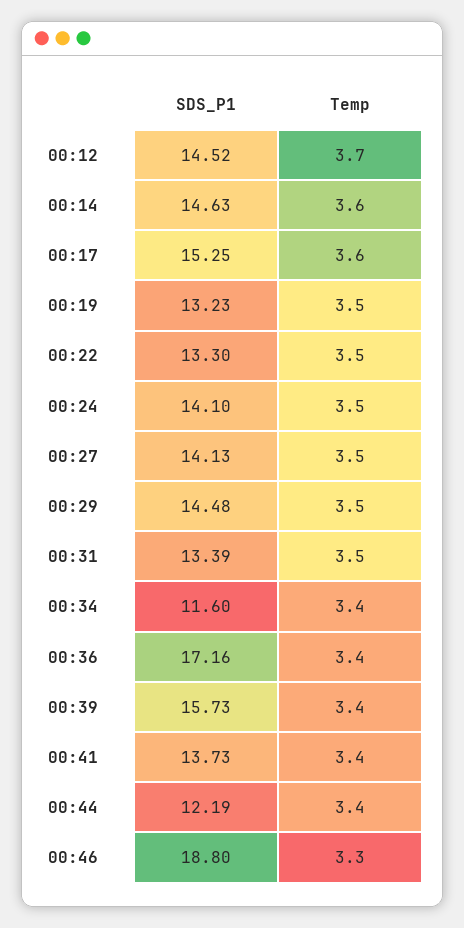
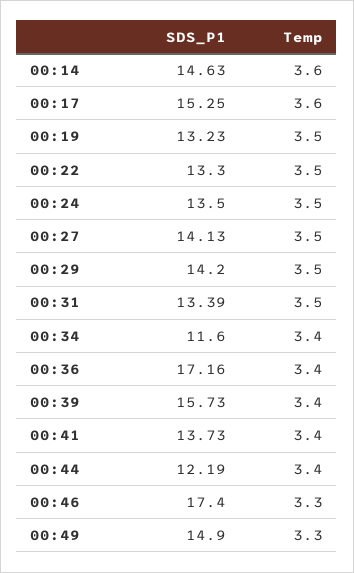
SDS_P1, 00:12: 14.52 -> none
Temp, 00:12: 3.7 -> none
SDS_P1, 00:24: 14.1 -> 13.5
SDS_P1, 00:29: 14.48 -> 14.2
SDS_P1, 00:46: 18.8 -> 17.4
SDS_P1, 00:49: none -> 14.9
Temp, 00:49: none -> 3.3

